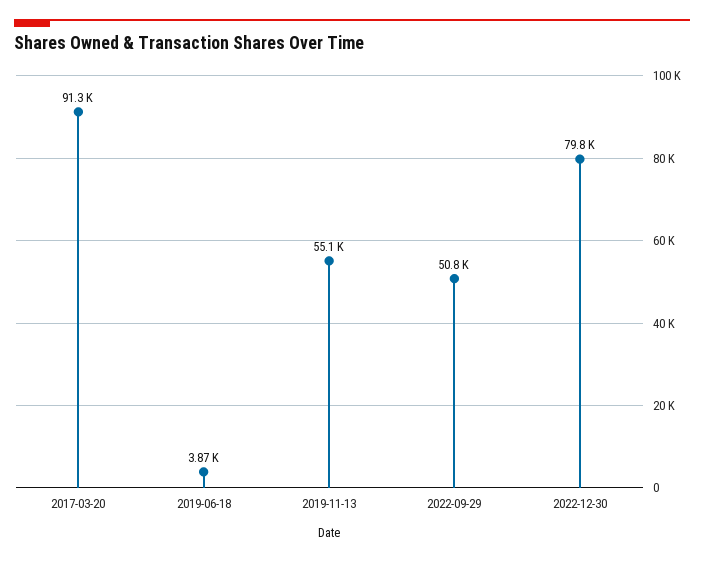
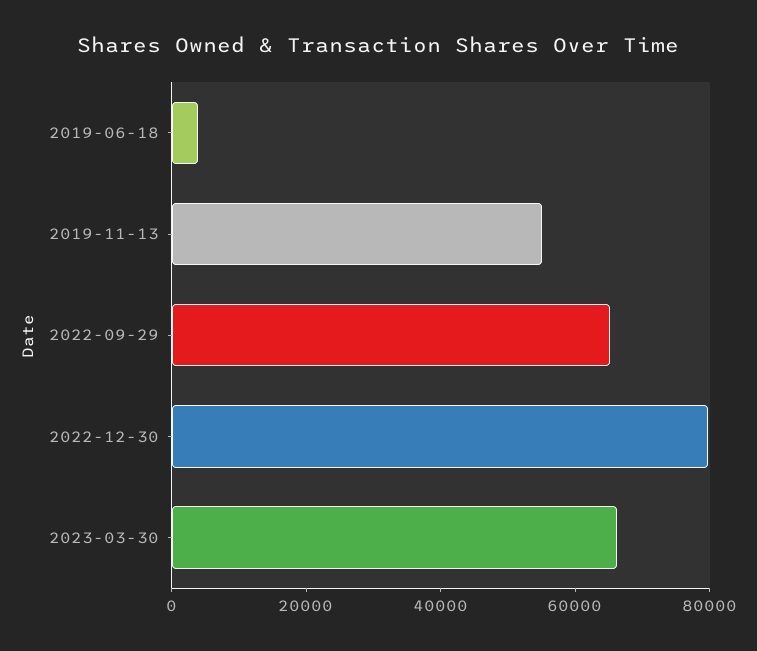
2017-03-20: 91300 -> none
2022-09-29: 50800 -> 65000
2023-03-30: none -> 65000

